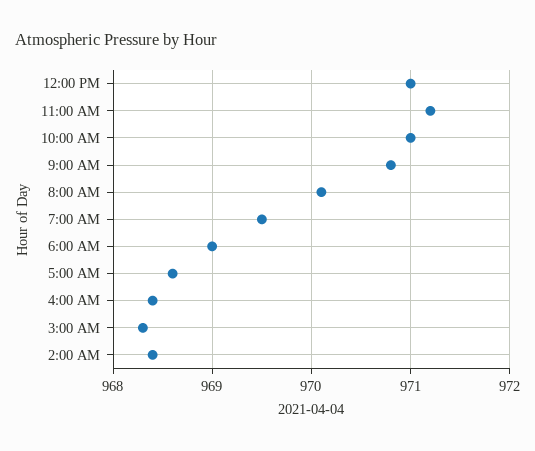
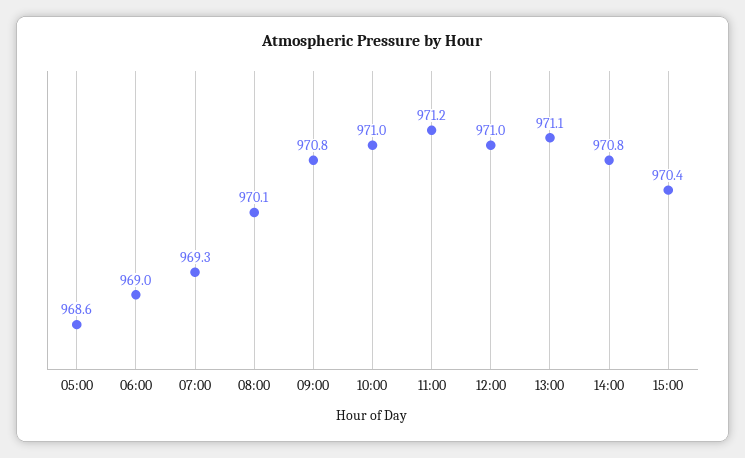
7:00 AM: 969.5 -> 969.3
4:00 AM: 968.4 -> none
3:00 AM: 968.3 -> none
2:00 AM: 968.4 -> none
13:00: none -> 971.1
14:00: none -> 970.8
15:00: none -> 970.4

